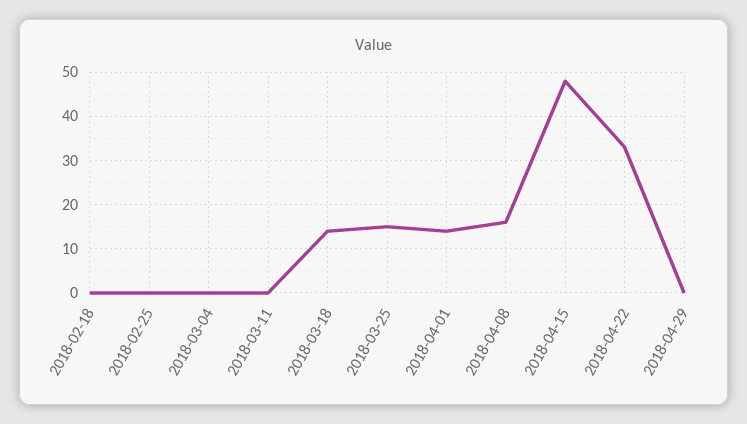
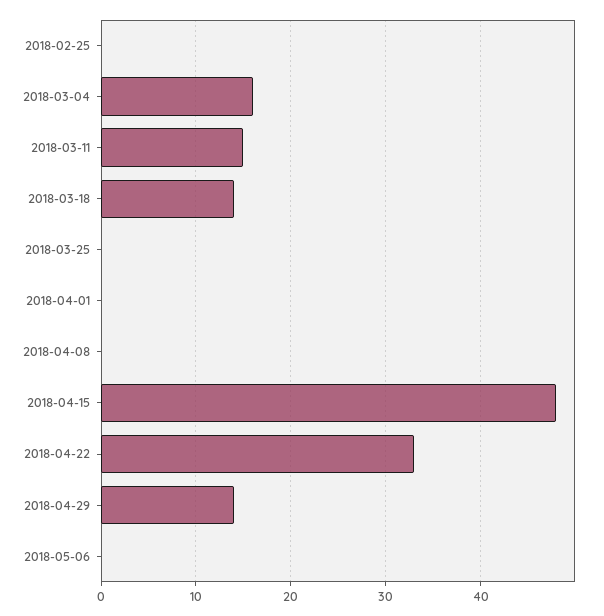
2018-02-18: 0 -> none
2018-03-04: 0 -> 16
2018-03-11: 0 -> 15
2018-03-25: 15 -> 0
2018-04-01: 15 -> 0
2018-04-08: 15 -> 0
2018-04-29: 0 -> 14
2018-05-06: none -> 0

